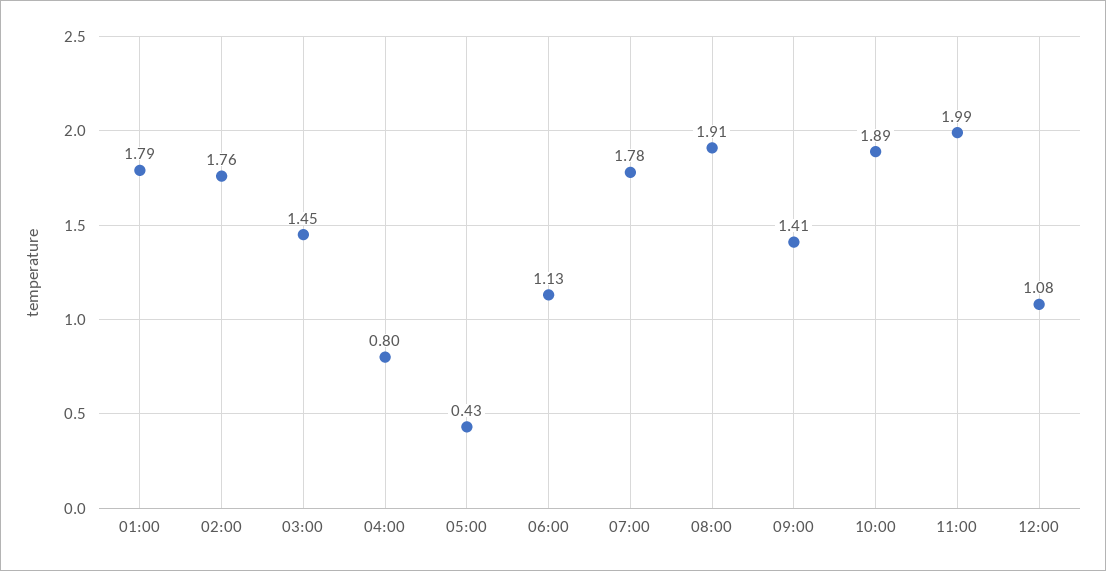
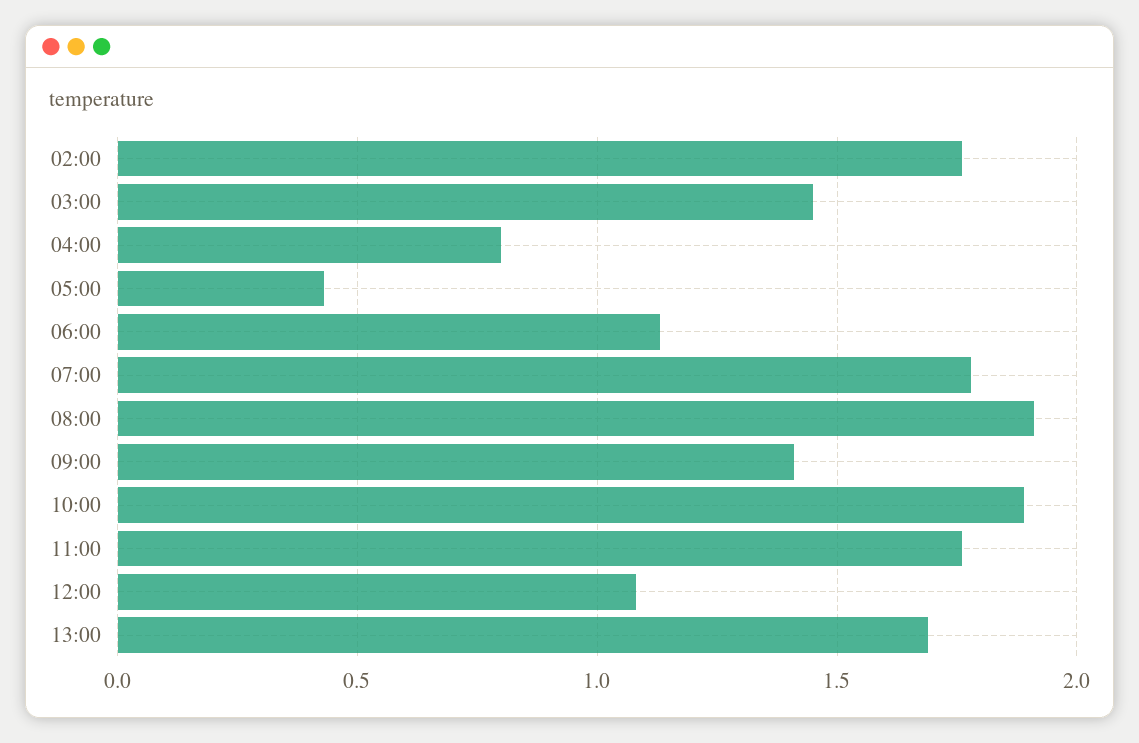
01:00: 1.79 -> none
11:00: 1.99 -> 1.75
13:00: none -> 1.7

